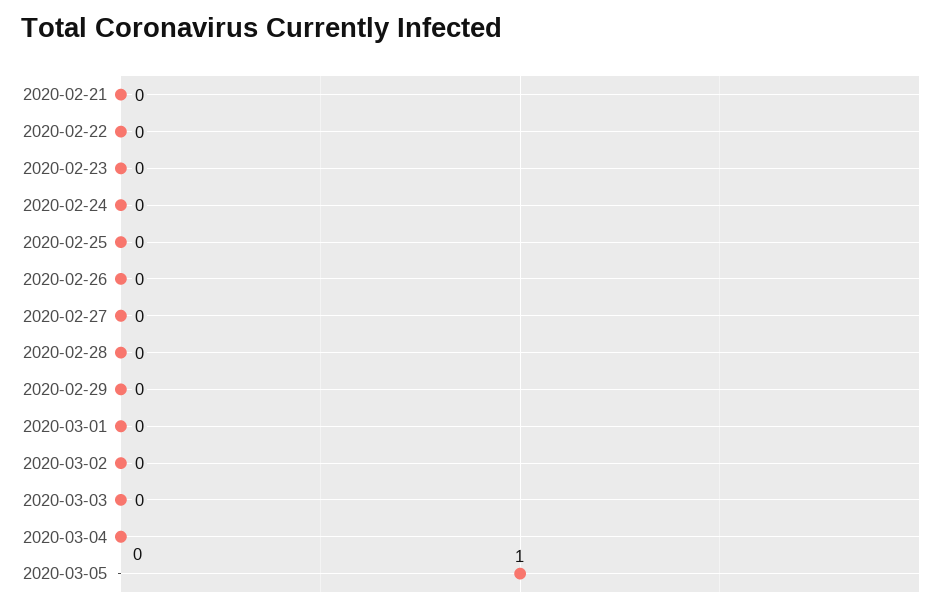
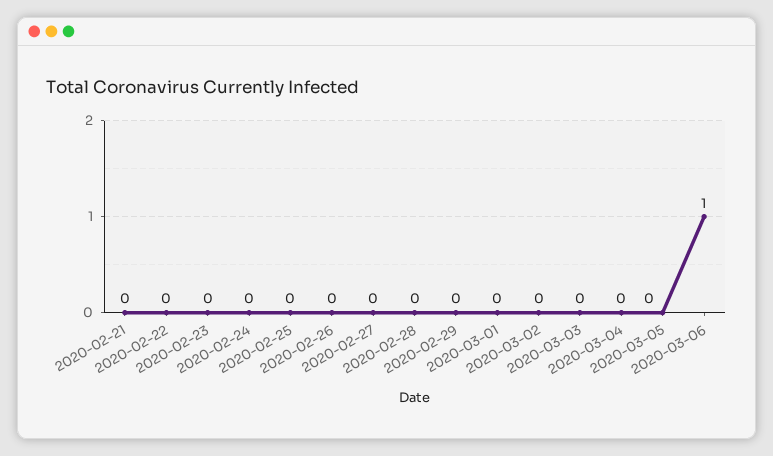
2020-03-05: 1 -> 0
2020-03-06: none -> 1

